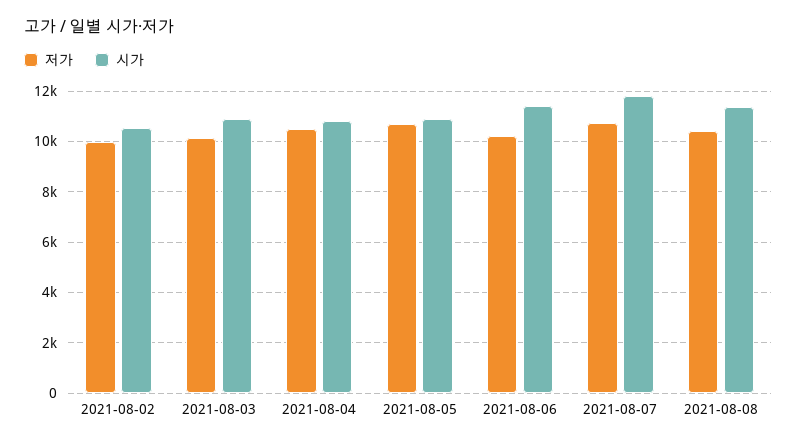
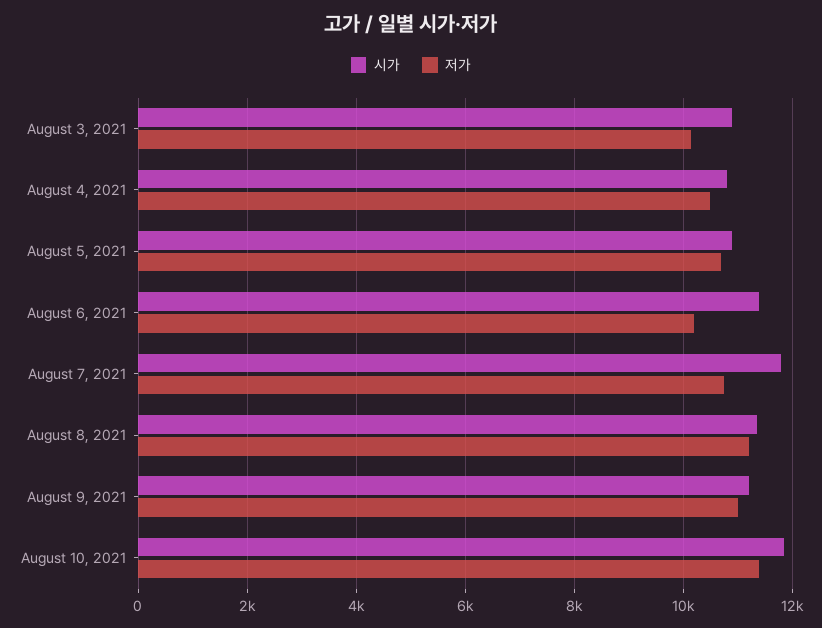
저가, 2021-08-02: 10000 -> none
시가, 2021-08-02: 10500 -> none
저가, 2021-08-08: 10500 -> 11200
시가, August 9, 2021: none -> 11200
저가, August 9, 2021: none -> 11000
시가, August 10, 2021: none -> 11800
저가, August 10, 2021: none -> 11400

